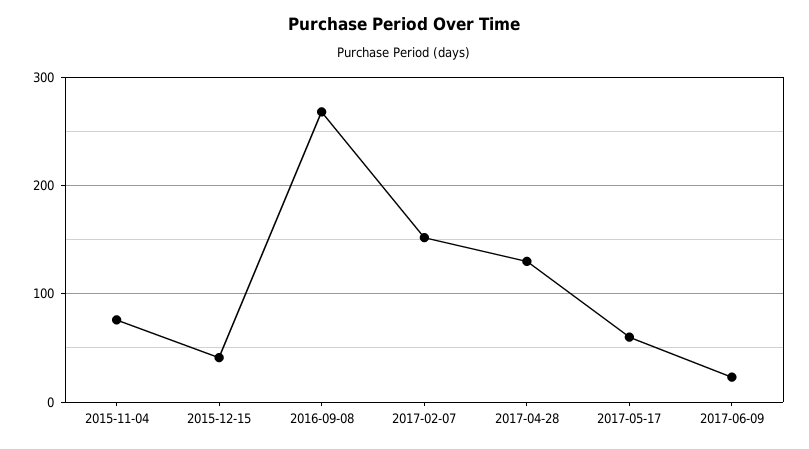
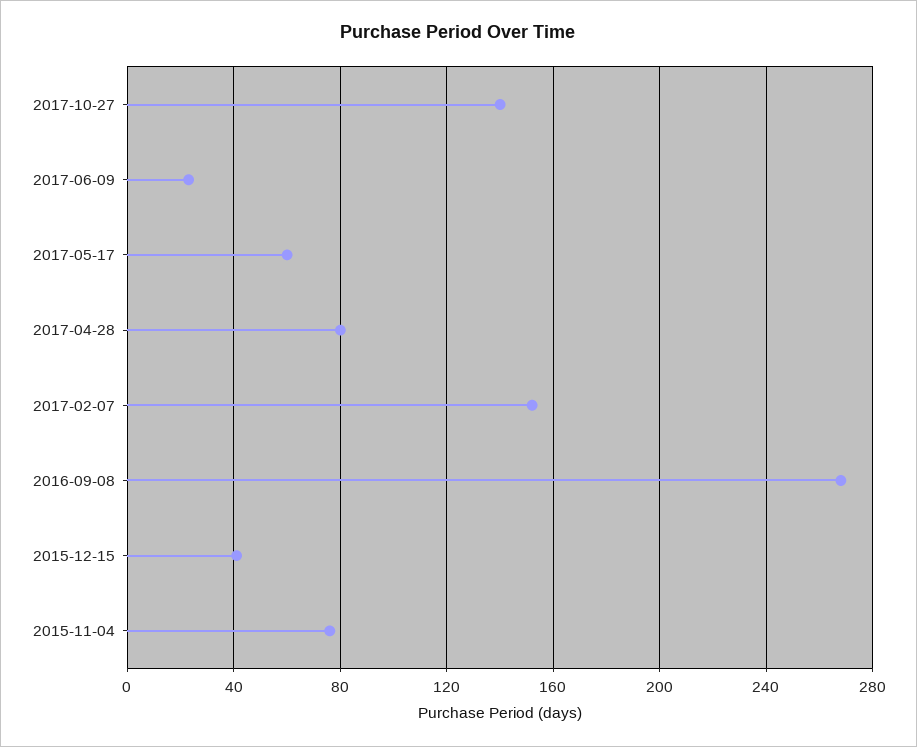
2017-04-28: 130 -> 80
2017-10-27: none -> 140

